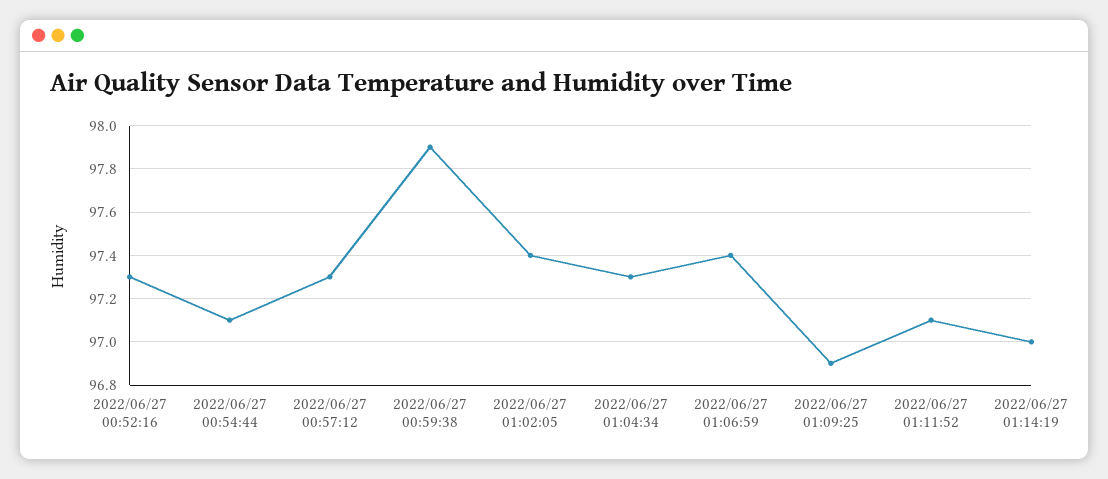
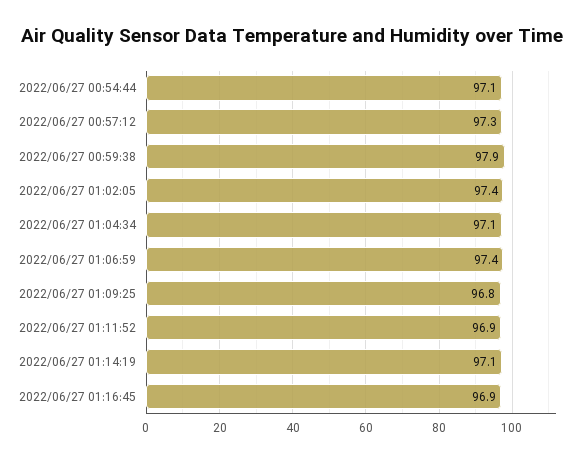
2022/06/27 00:52:16: 97.3 -> none
2022/06/27 01:04:34: 97.3 -> 97.1
2022/06/27 01:09:25: 96.9 -> 96.8
2022/06/27 01:11:52: 97.1 -> 96.9
2022/06/27 01:14:19: 97 -> 97.1
2022/06/27 01:16:45: none -> 96.9

